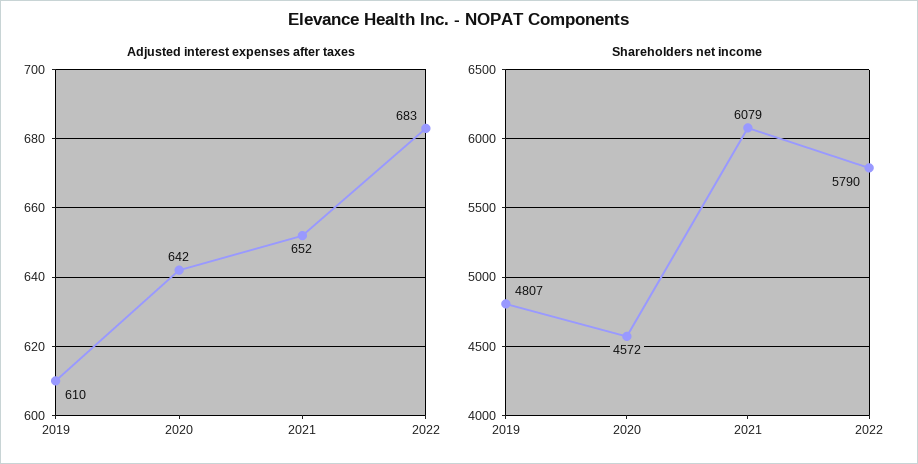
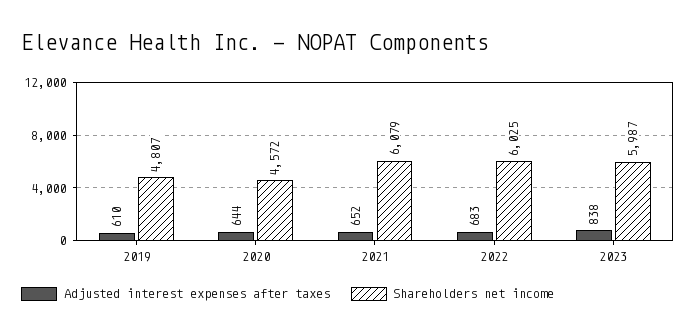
Adjusted interest expenses after taxes, 2020: 642 -> 644
Shareholders net income, 2022: 5790 -> 6025
Adjusted interest expenses after taxes, 2023: none -> 838
Shareholders net income, 2023: none -> 5987

